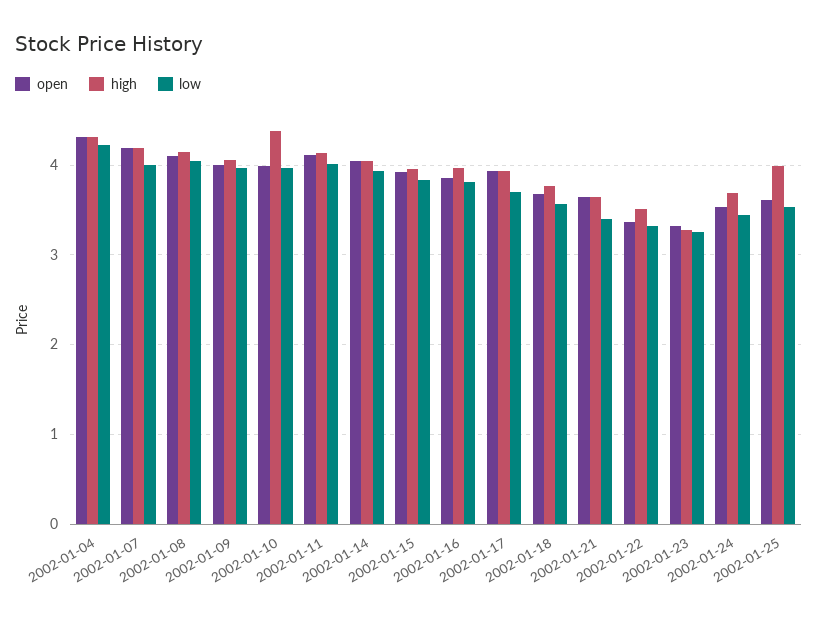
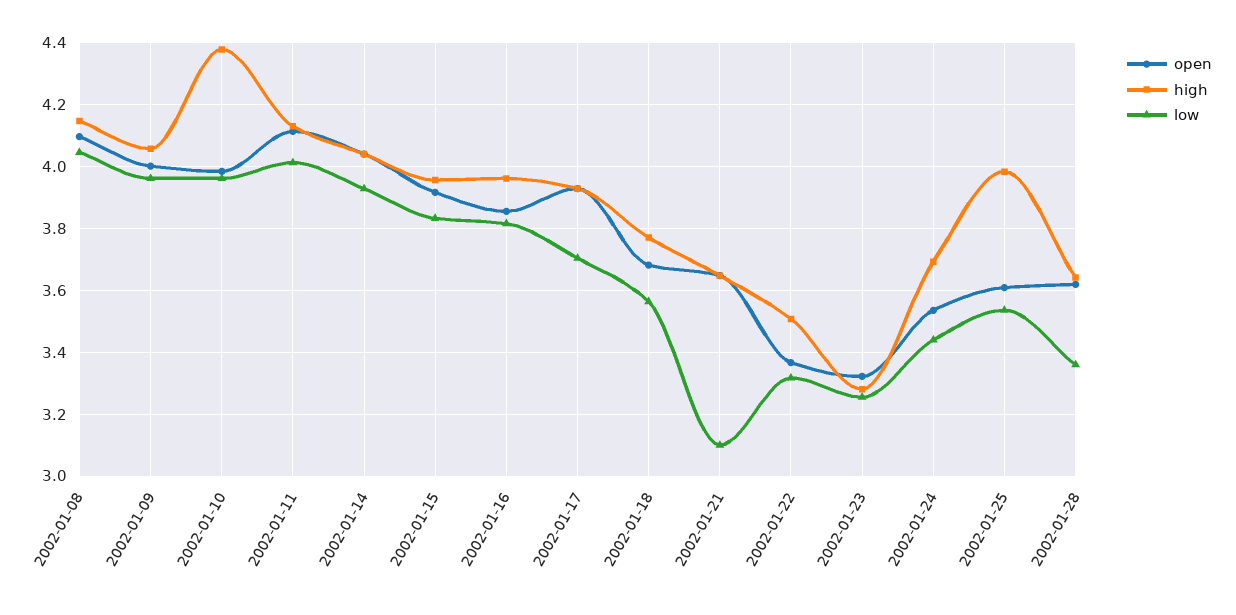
open, 2002-01-04: 4.3 -> none
high, 2002-01-04: 4.3 -> none
low, 2002-01-04: 4.2 -> none
open, 2002-01-07: 4.2 -> none
high, 2002-01-07: 4.2 -> none
low, 2002-01-07: 4 -> none
low, 2002-01-21: 3.4 -> 3.1
open, 2002-01-28: none -> 3.62
high, 2002-01-28: none -> 3.64
low, 2002-01-28: none -> 3.36

